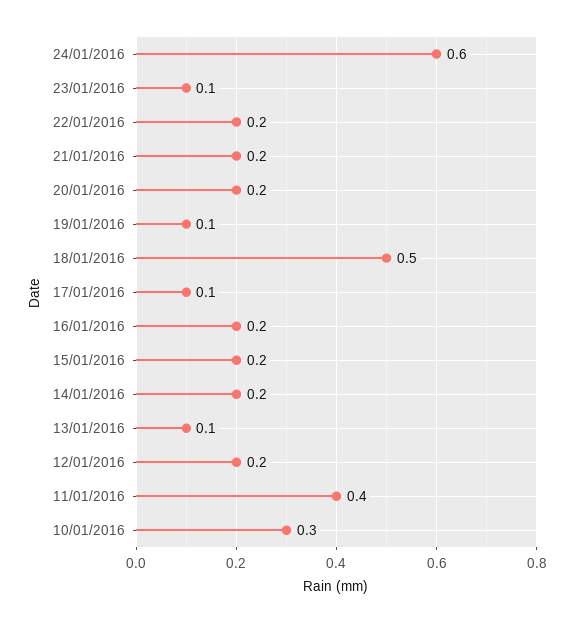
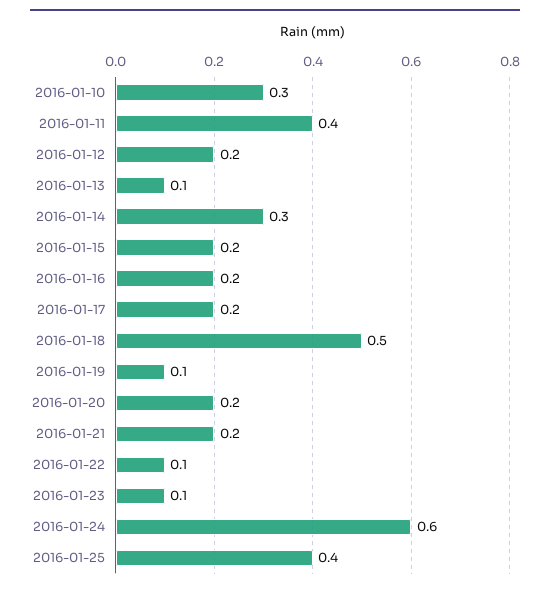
22/01/2016: 0.2 -> 0.1
17/01/2016: 0.1 -> 0.2
14/01/2016: 0.2 -> 0.3
2016-01-25: none -> 0.4

